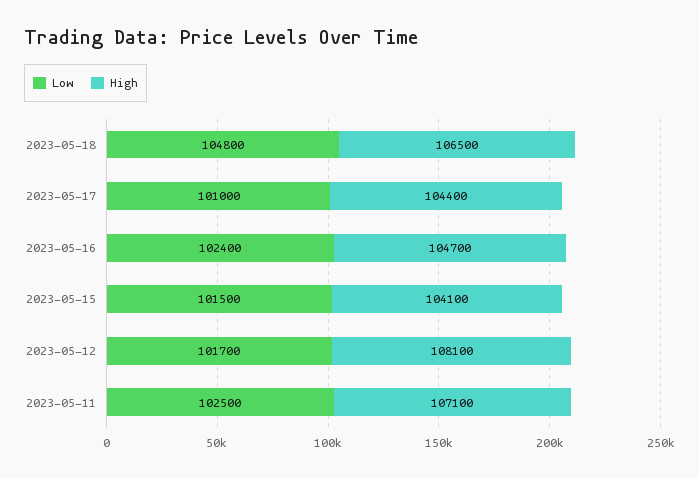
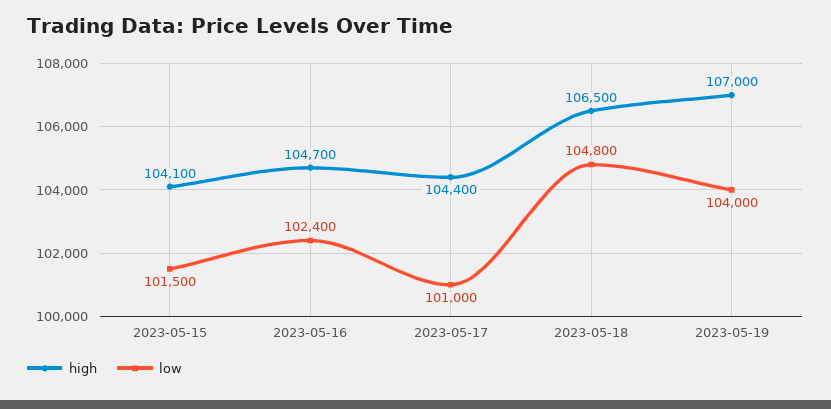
Low, 2023-05-12: 101700 -> none
High, 2023-05-12: 108100 -> none
Low, 2023-05-11: 102500 -> none
High, 2023-05-11: 107100 -> none
High, 2023-05-19: none -> 107000
Low, 2023-05-19: none -> 104000

